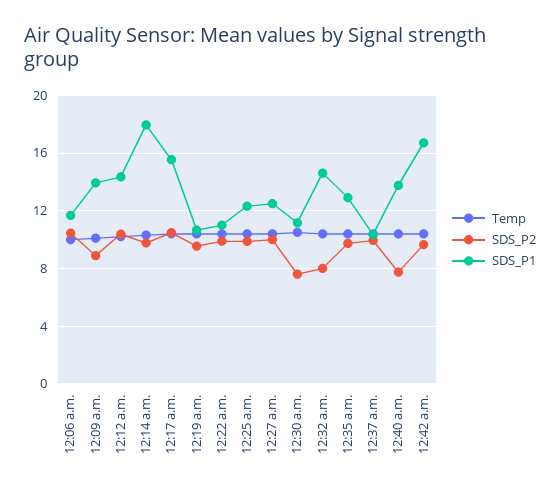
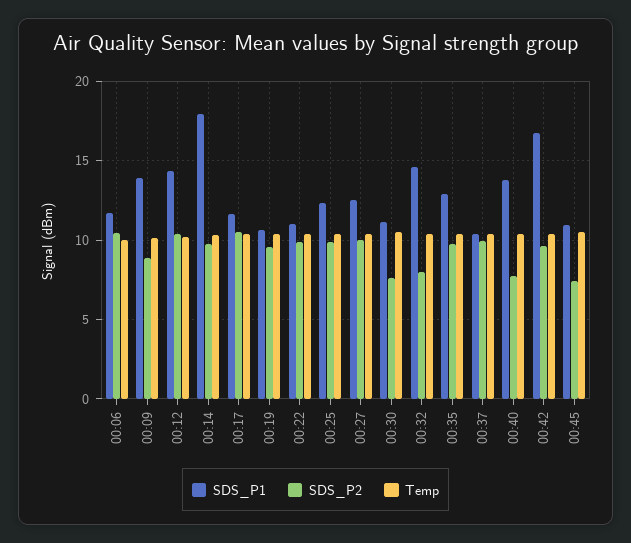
SDS_P1, 12:17 a.m.: 15.5 -> 11.5
SDS_P1, 00:45: none -> 11
SDS_P2, 00:45: none -> 7.5
Temp, 00:45: none -> 10.5

